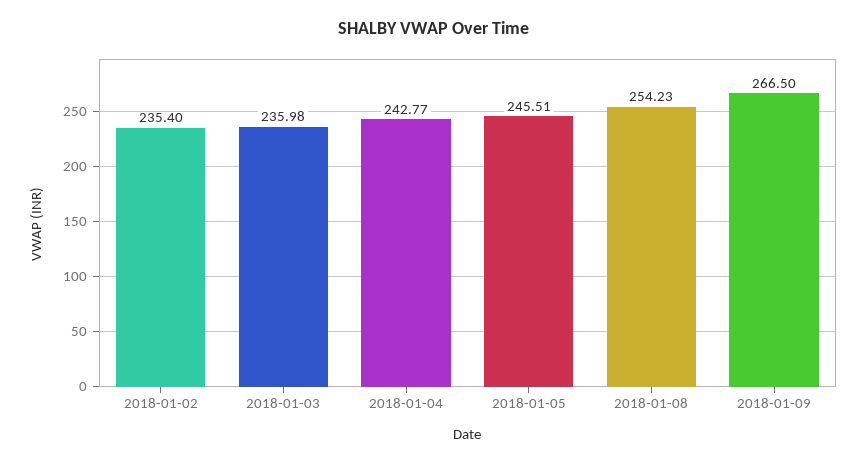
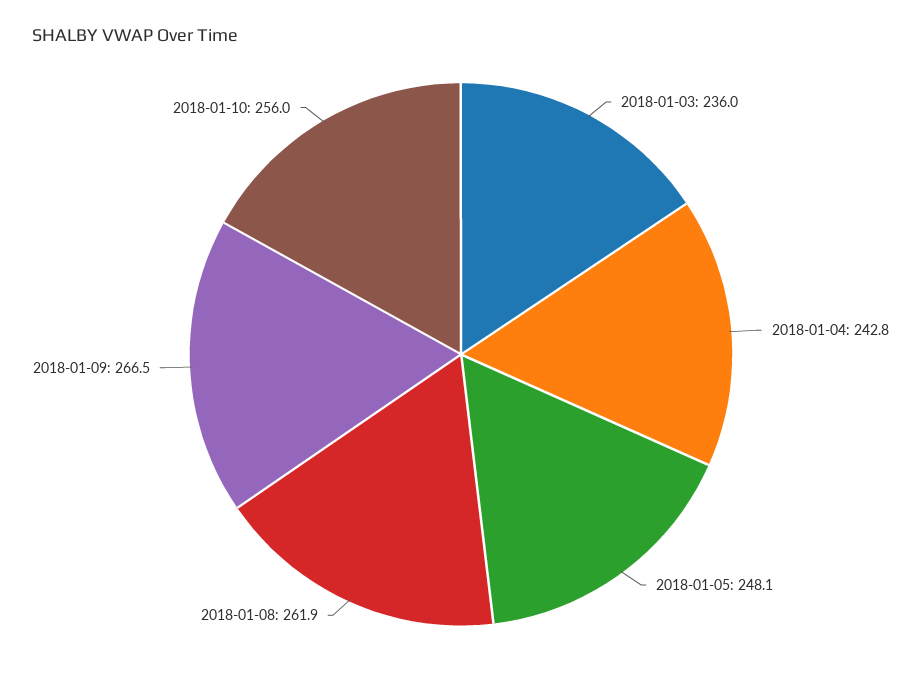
2018-01-02: 235.4 -> none
2018-01-05: 245.51 -> 248.1
2018-01-08: 254.23 -> 261.9
2018-01-10: none -> 256

